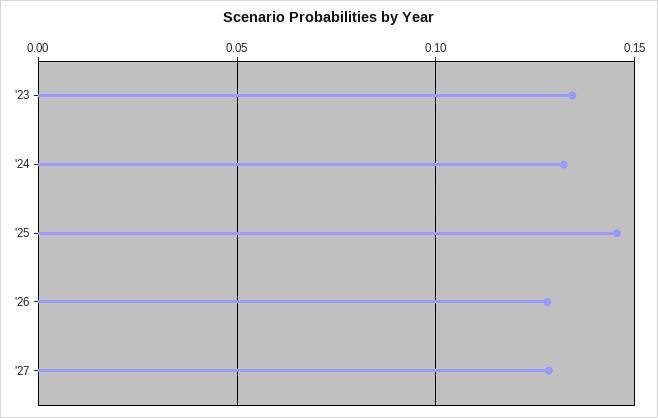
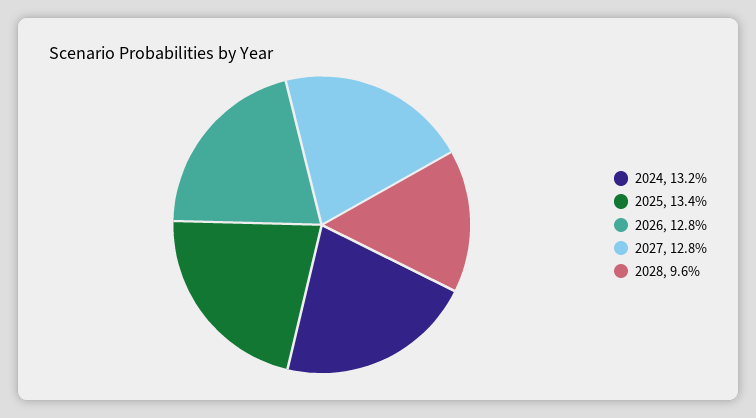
'23: 0.135 -> none
'25: 0.145 -> 0.134
2028: none -> 0.096

